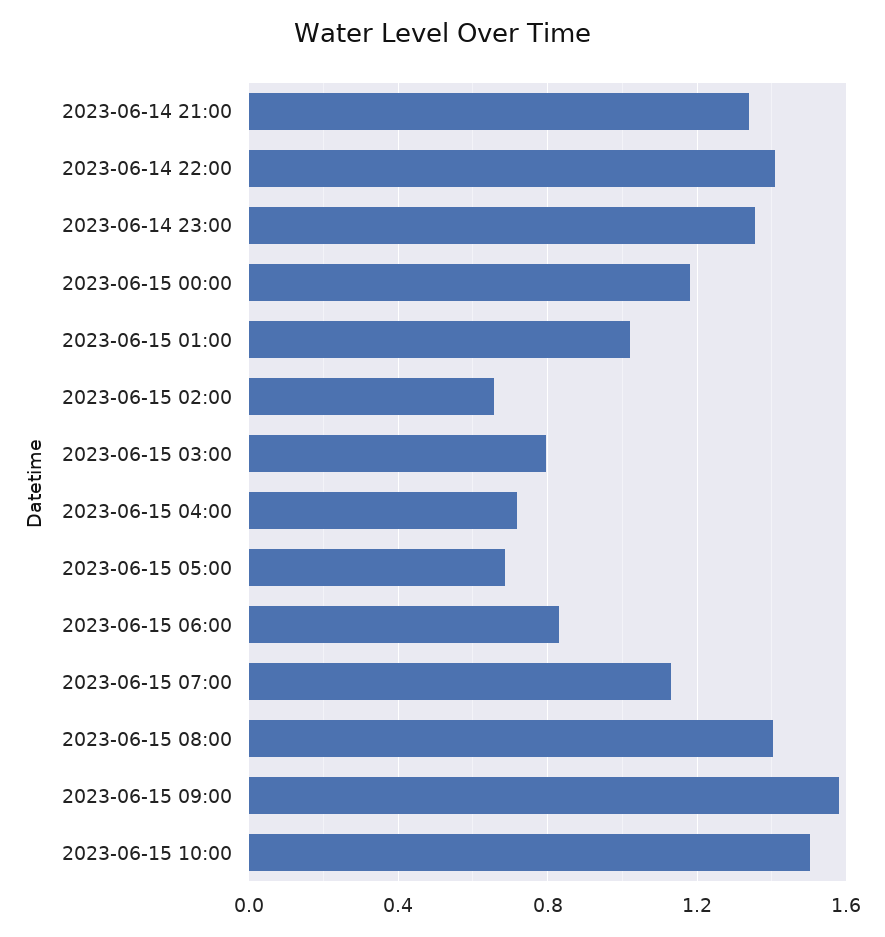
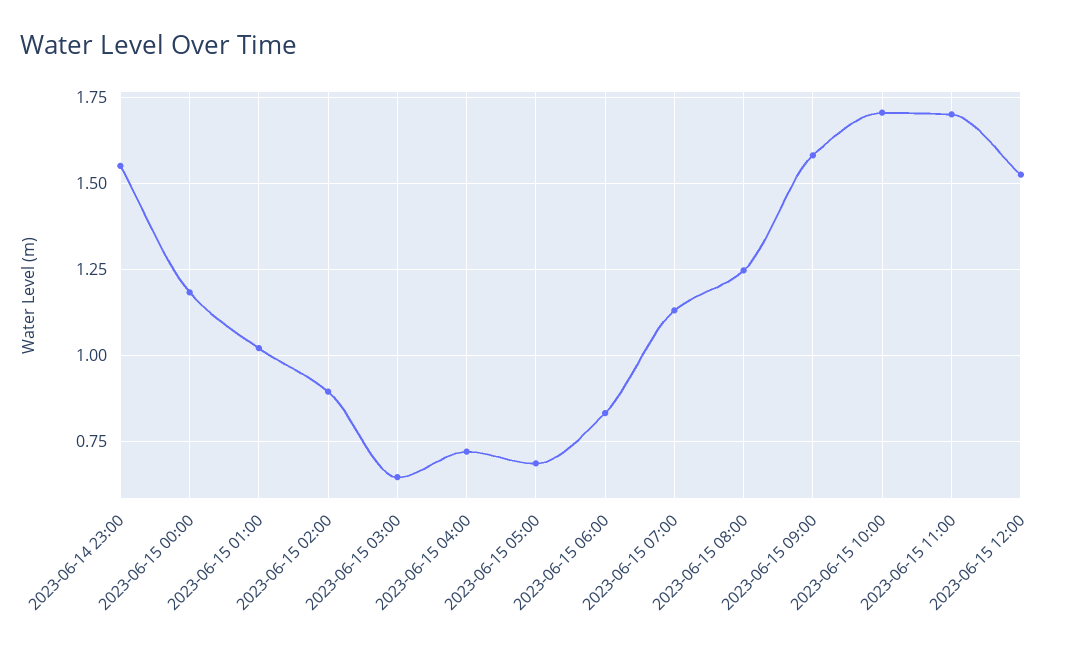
2023-06-14 21:00: 1.35 -> none
2023-06-14 22:00: 1.4 -> none
2023-06-14 23:00: 1.35 -> 1.55
2023-06-15 02:00: 0.65 -> 0.9
2023-06-15 03:00: 0.8 -> 0.65
2023-06-15 08:00: 1.4 -> 1.25
2023-06-15 10:00: 1.5 -> 1.7
2023-06-15 11:00: none -> 1.7
2023-06-15 12:00: none -> 1.525

